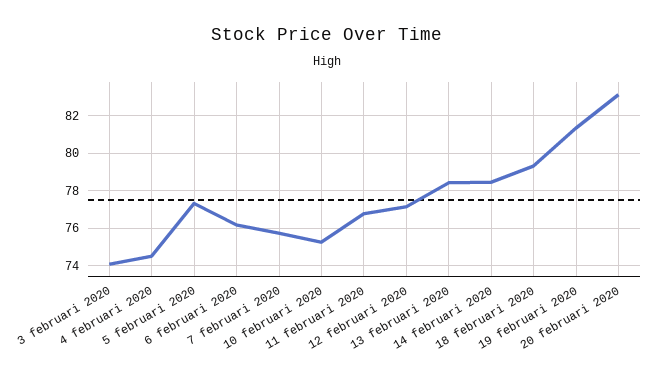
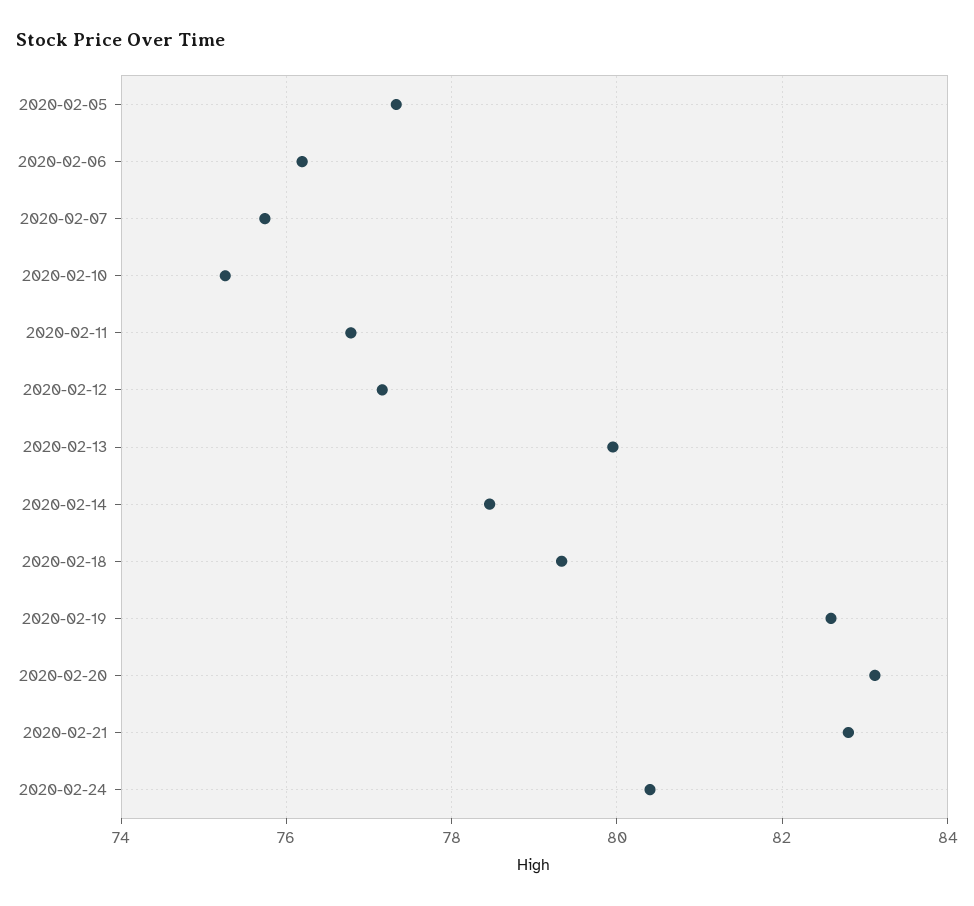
3 februari 2020: 74 -> none
4 februari 2020: 74.5 -> none
13 februari 2020: 78.5 -> 80
19 februari 2020: 81.5 -> 82.6
2020-02-21: none -> 82.8
2020-02-24: none -> 80.4

